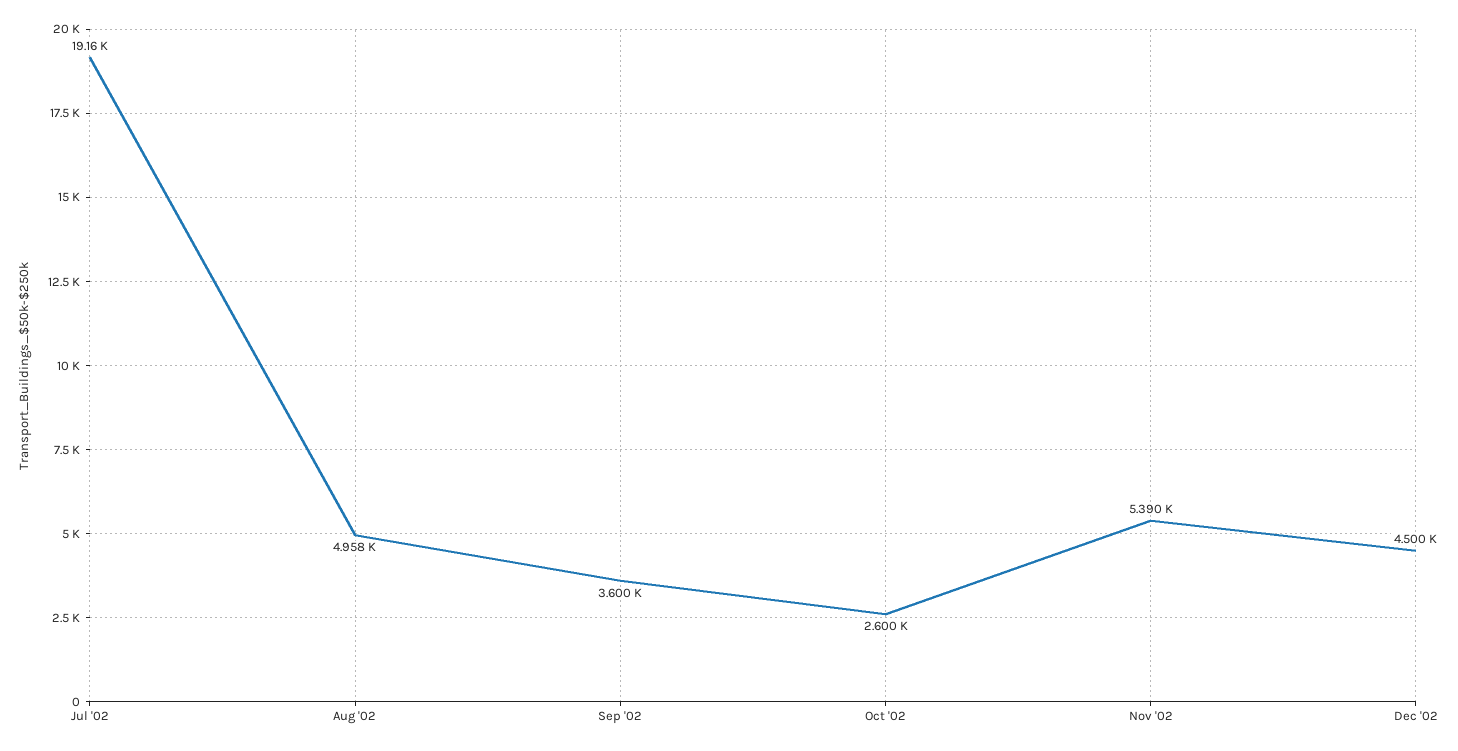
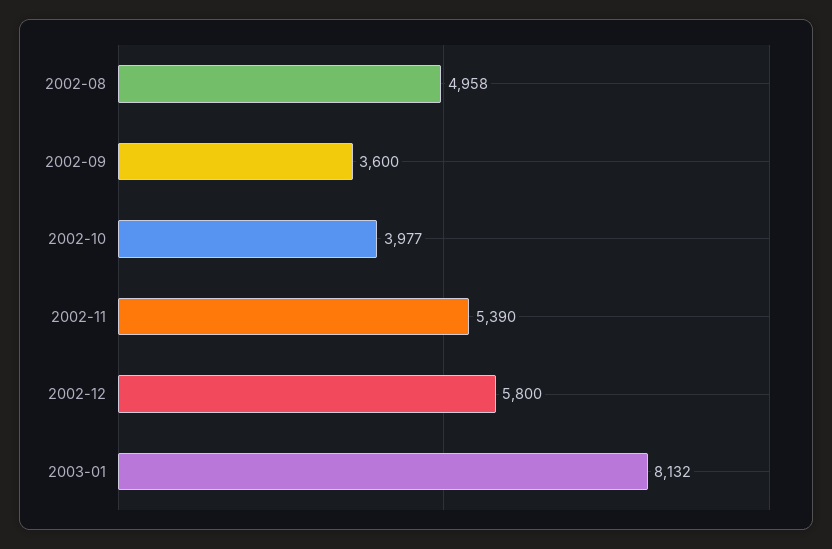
Jul '02: 19160 -> none
Oct '02: 2600 -> 3977
Dec '02: 4500 -> 5800
2003-01: none -> 8132

